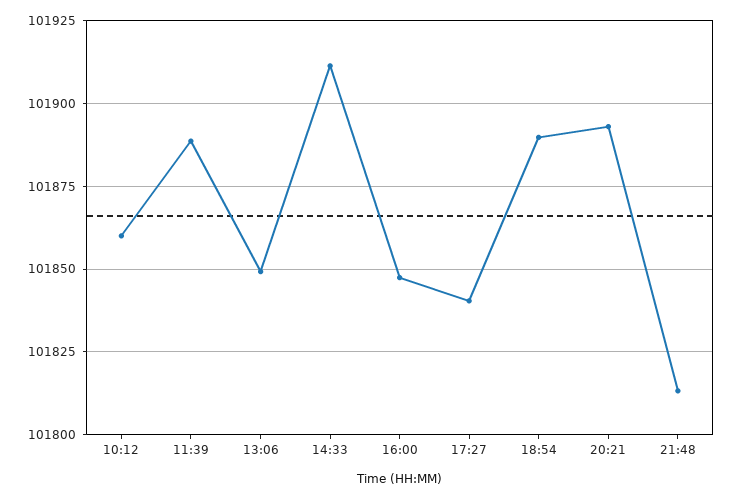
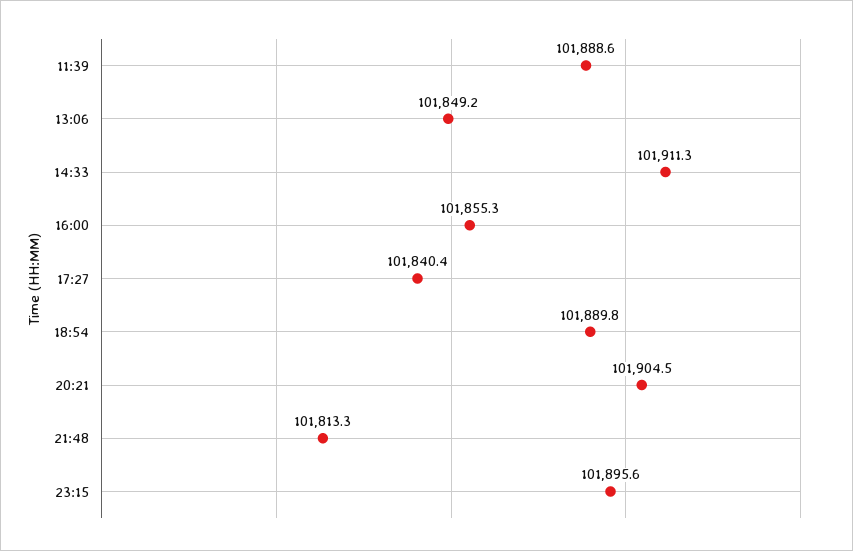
10:12: 101860 -> none
16:00: 101847.5 -> 101855.3
20:21: 101892.5 -> 101904.5
23:15: none -> 101895.6

